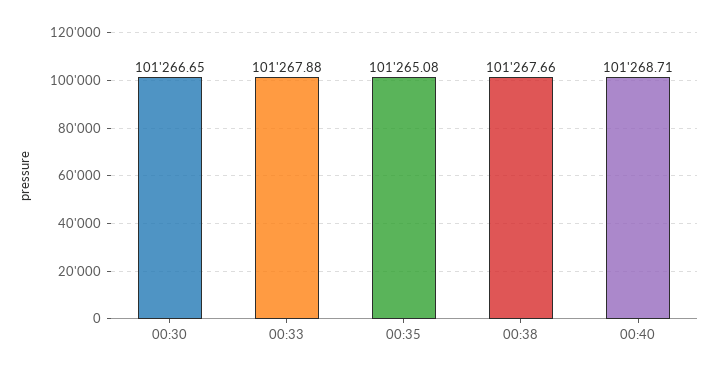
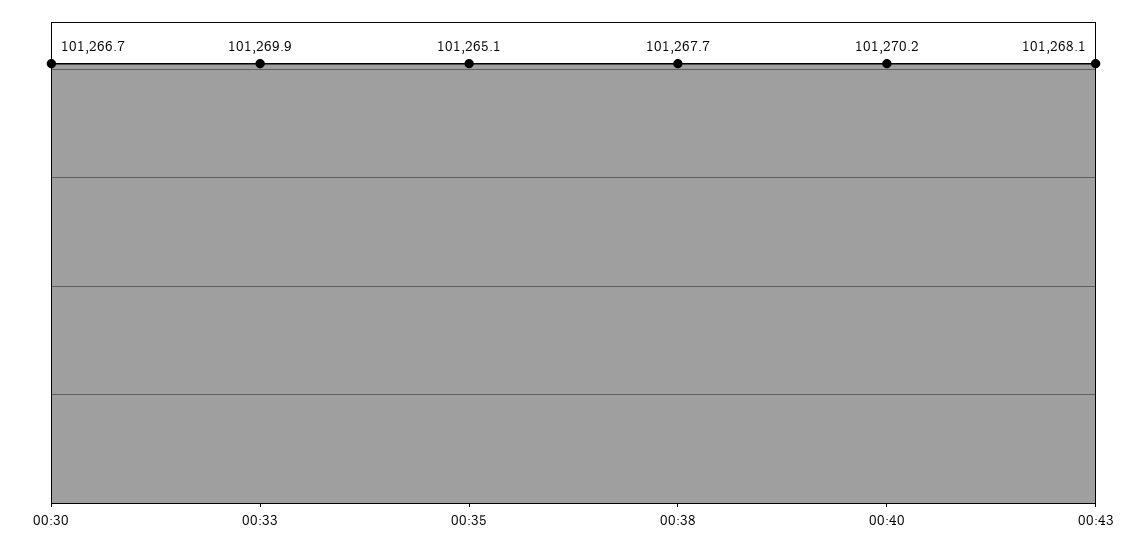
00:33: 101267.88 -> 101269.9
00:40: 101268.71 -> 101270.2
00:43: none -> 101268.1

